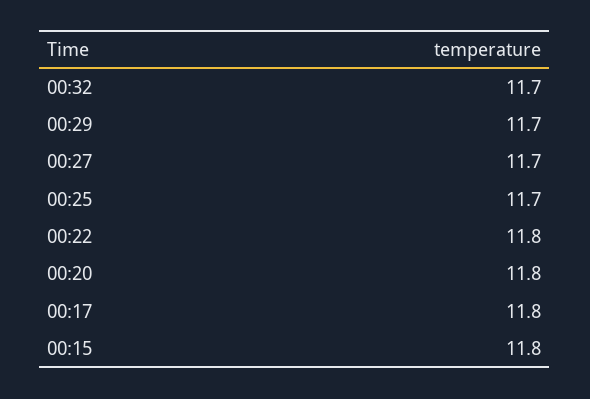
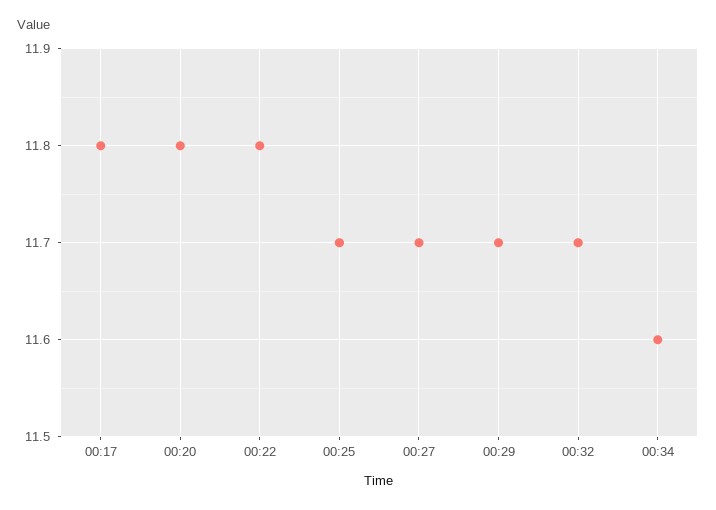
00:15: 11.8 -> none
00:34: none -> 11.6

